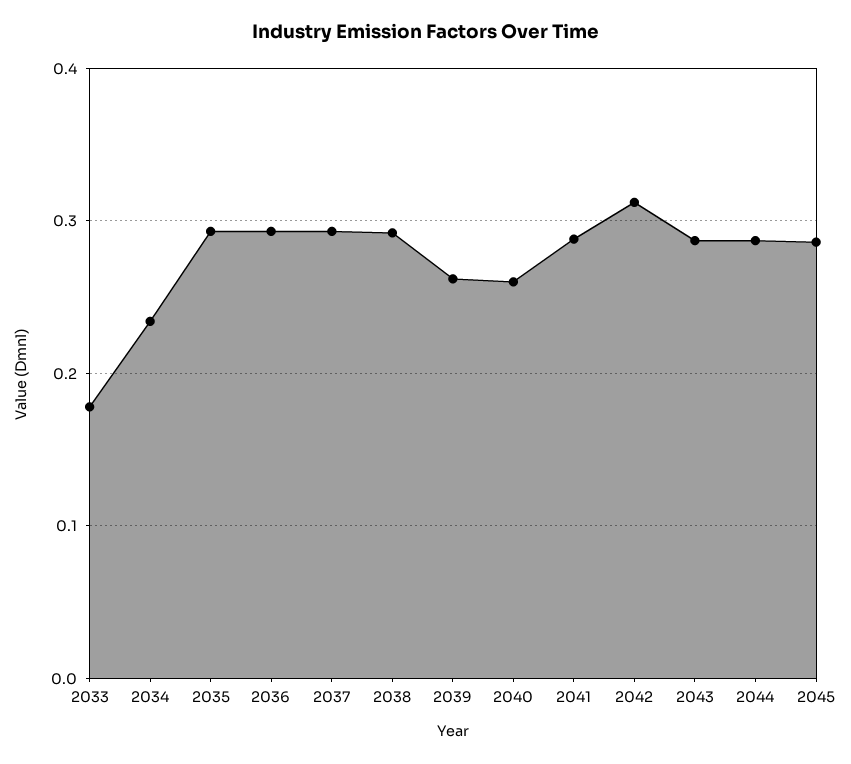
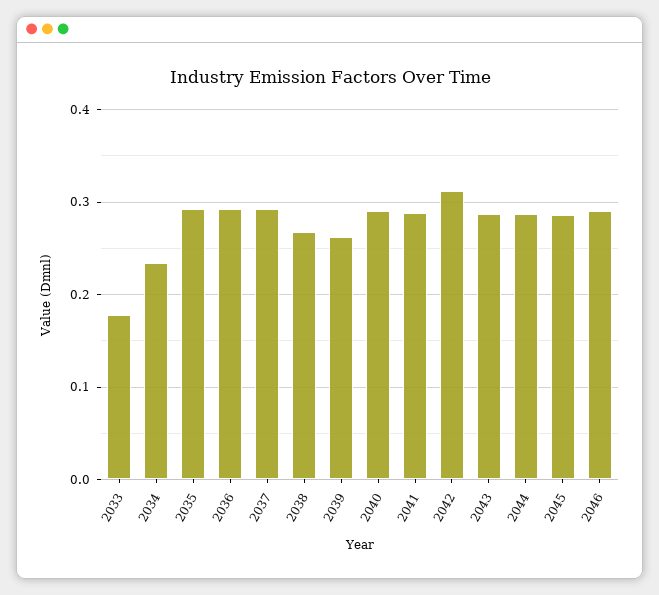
2038: 0.29 -> 0.27
2040: 0.26 -> 0.29
2046: none -> 0.29

